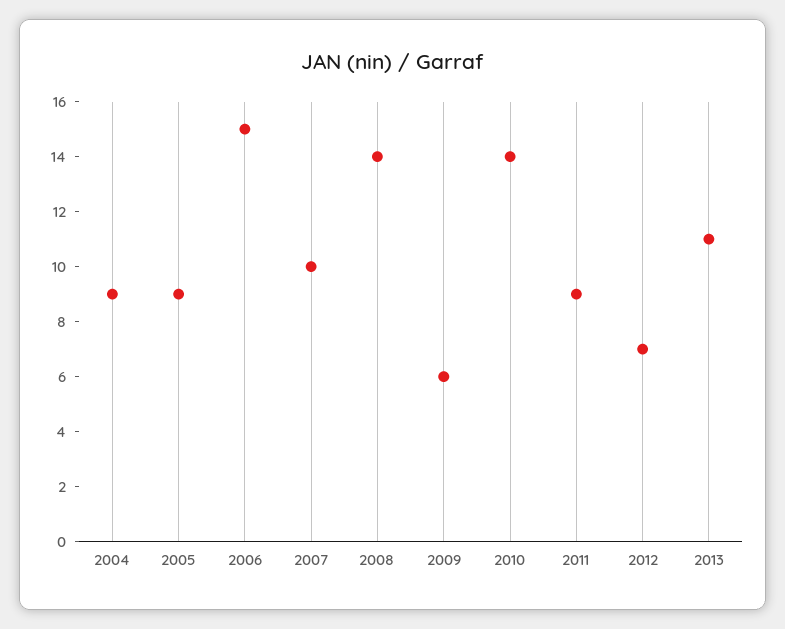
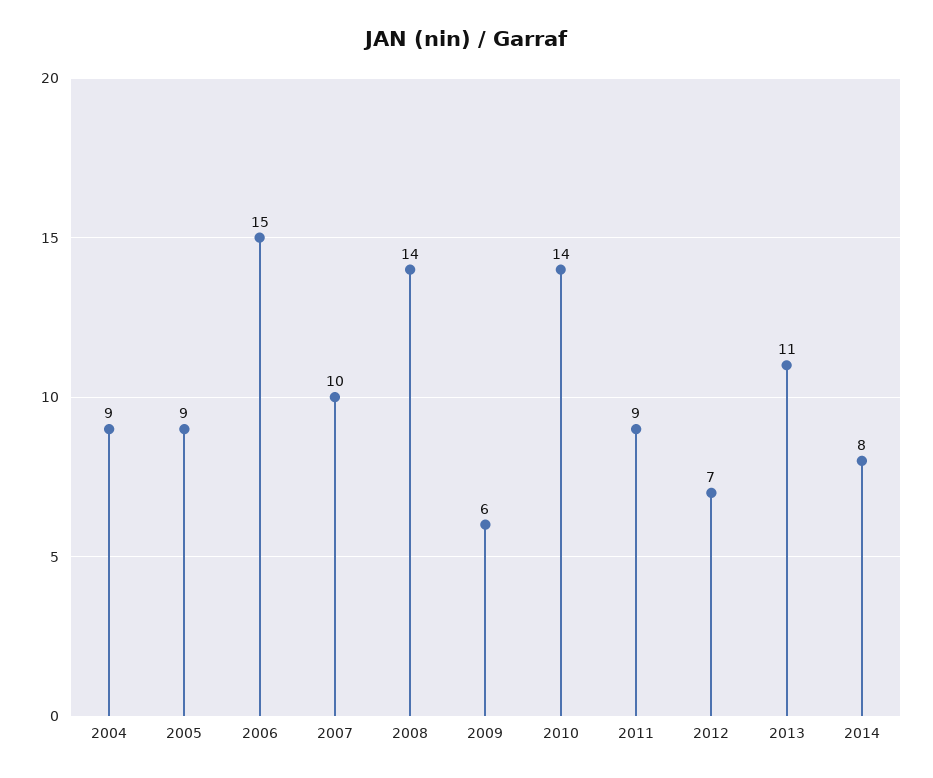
2014: none -> 8

